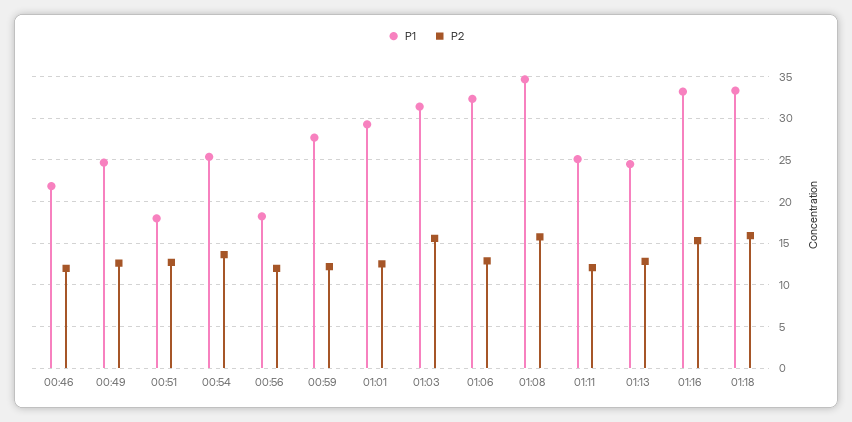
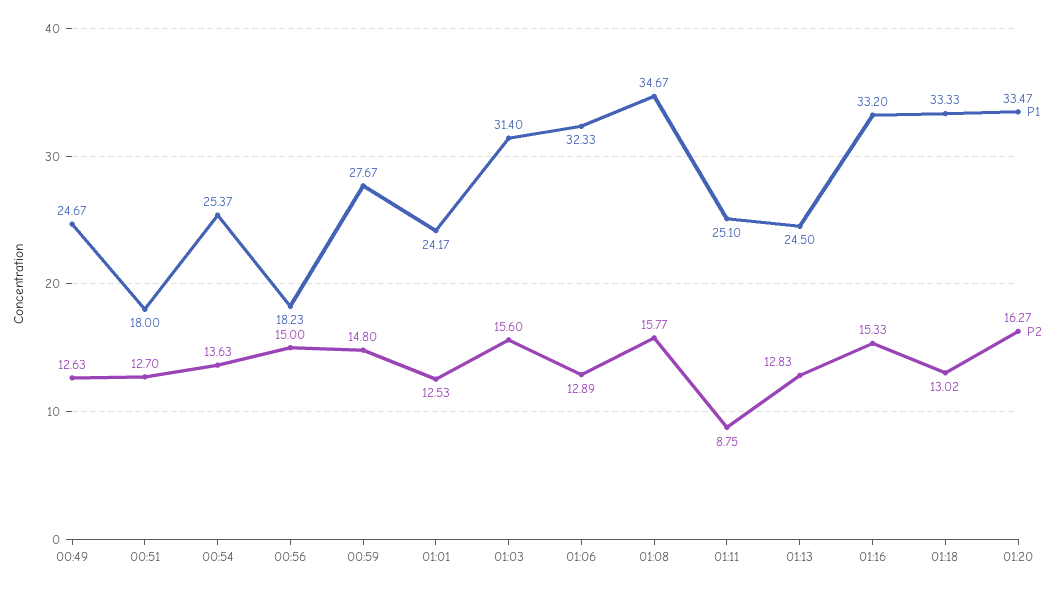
P1, 00:46: 22 -> none
P2, 00:46: 12 -> none
P2, 00:56: 12 -> 15
P2, 00:59: 12 -> 14.8
P1, 01:01: 29 -> 24.17
P2, 01:11: 12 -> 8.75
P2, 01:18: 16 -> 13.02
P1, 01:20: none -> 33.47
P2, 01:20: none -> 16.27

